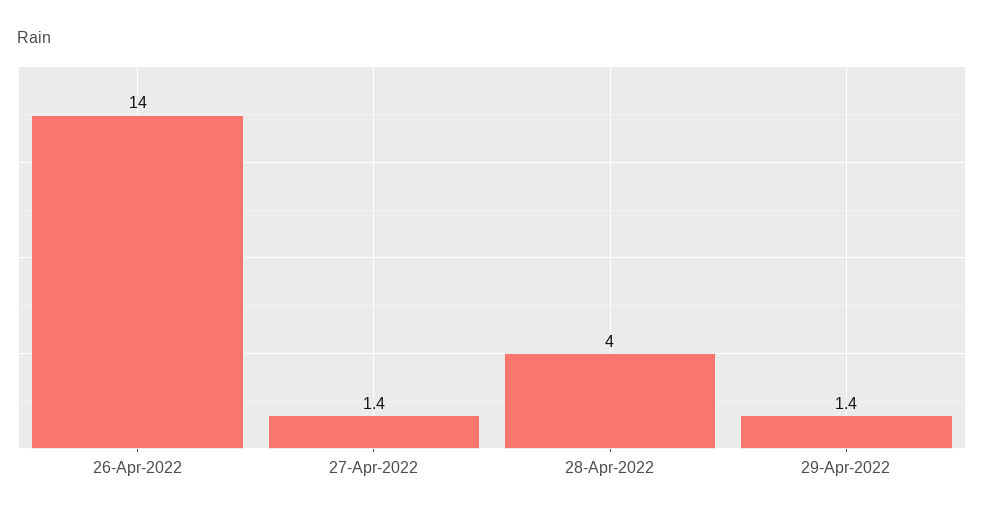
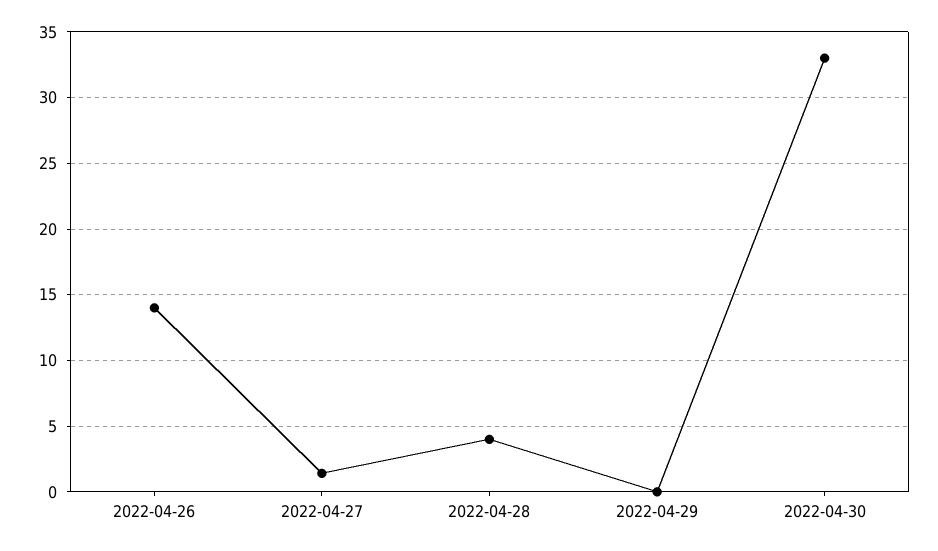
29-Apr-2022: 1.4 -> 0
2022-04-30: none -> 33

